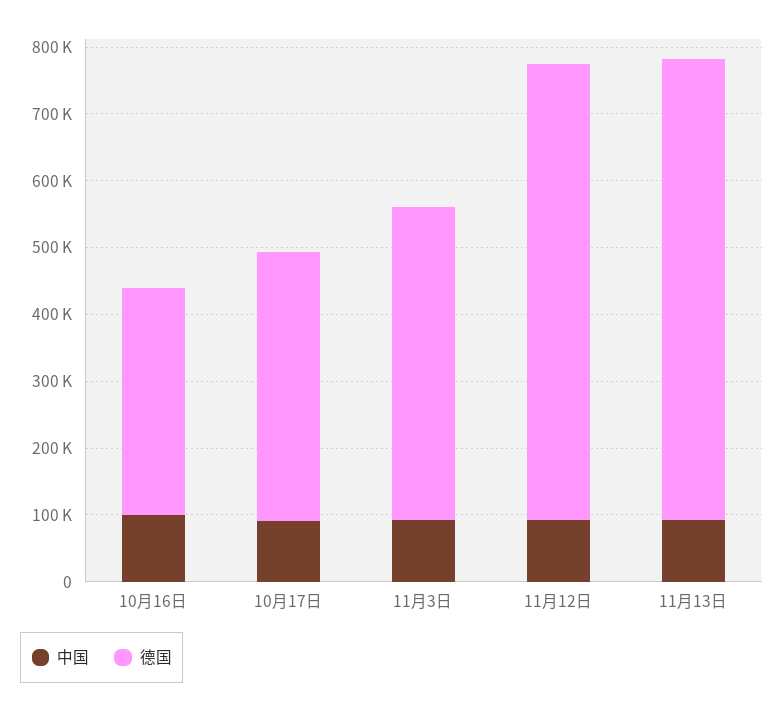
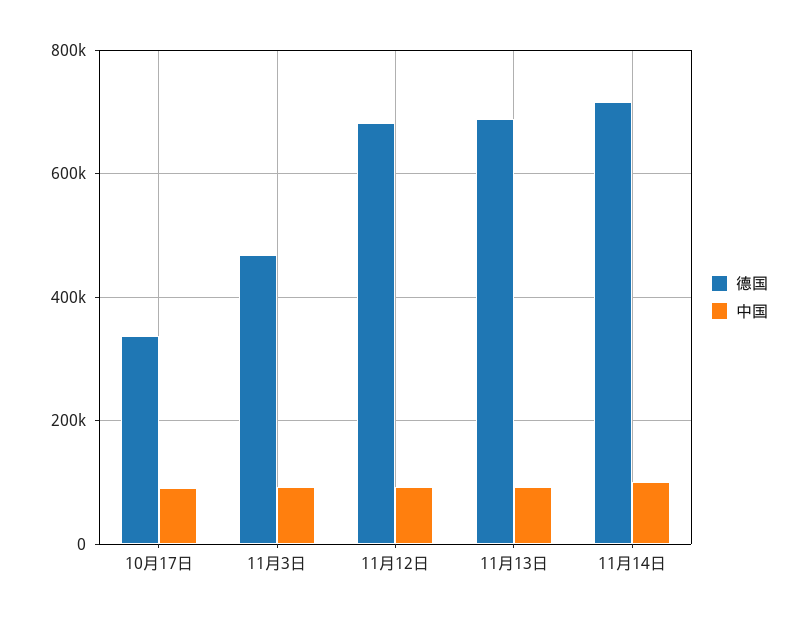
中国, 10月16日: 100000 -> none
德国, 10月16日: 340000 -> none
德国, 10月17日: 400000 -> 340000
德国, 11月14日: none -> 720000
中国, 11月14日: none -> 100000

